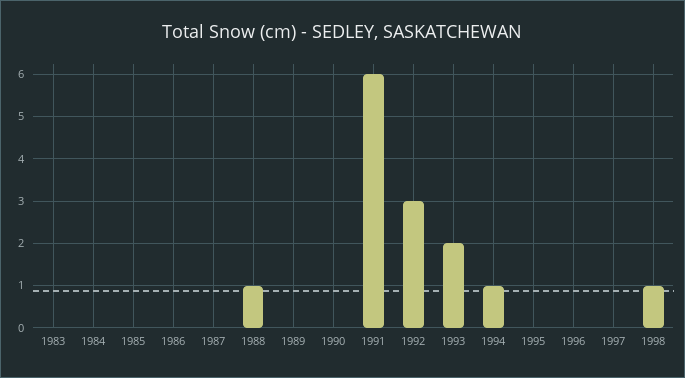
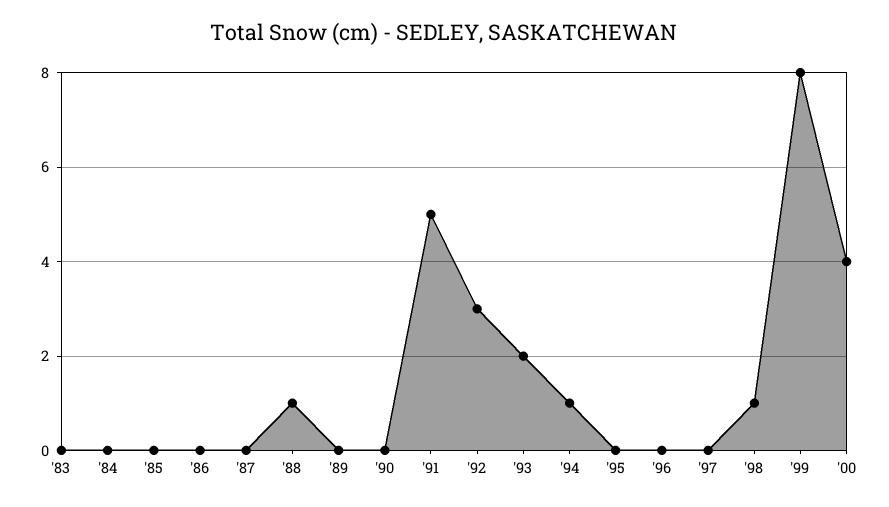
1991: 6 -> 5
'99: none -> 8
'00: none -> 4

